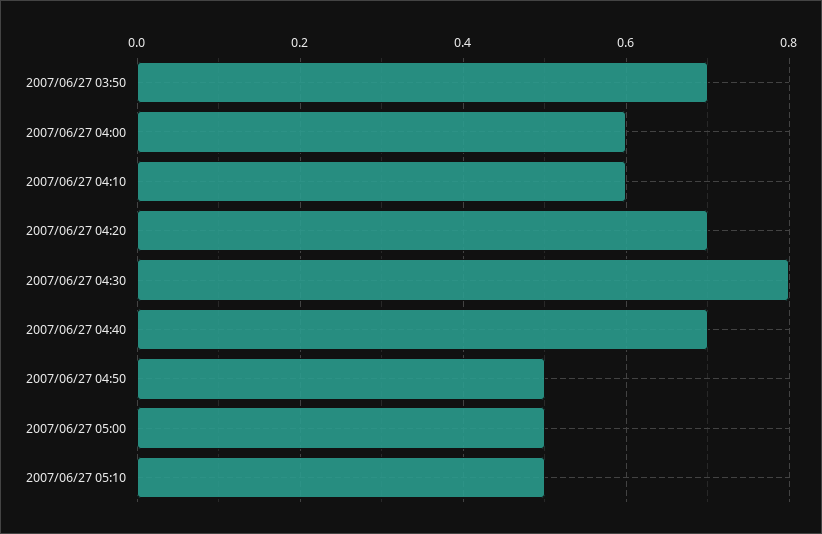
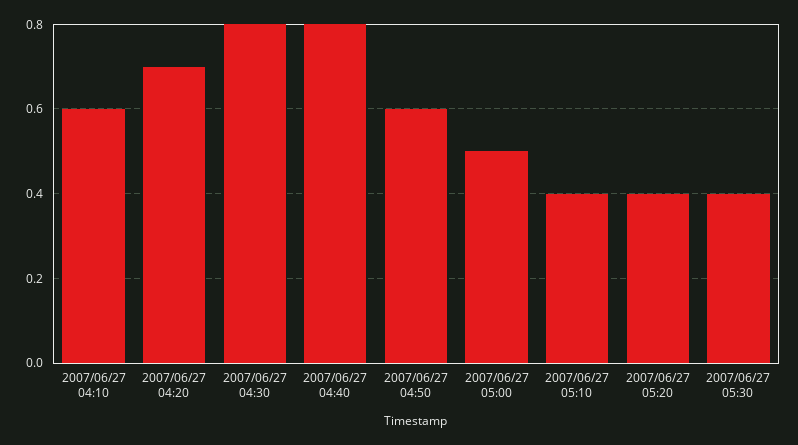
2007/06/27 03:50: 0.7 -> none
2007/06/27 04:00: 0.6 -> none
2007/06/27 04:40: 0.7 -> 0.8
2007/06/27 04:50: 0.5 -> 0.6
2007/06/27 05:10: 0.5 -> 0.4
2007/06/27 05:20: none -> 0.4
2007/06/27 05:30: none -> 0.4

